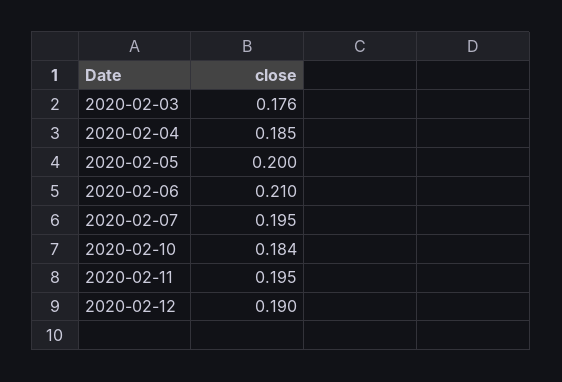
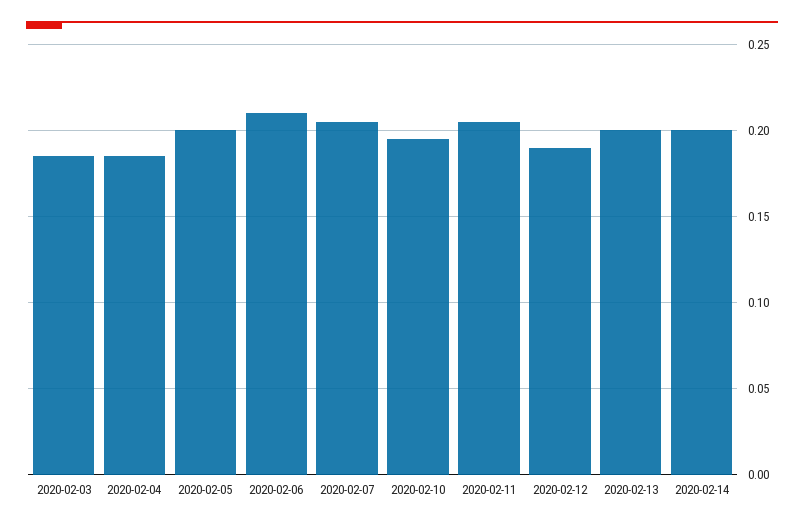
2020-02-03: 0.176 -> 0.185
2020-02-07: 0.195 -> 0.205
2020-02-10: 0.184 -> 0.195
2020-02-11: 0.195 -> 0.205
2020-02-13: none -> 0.2
2020-02-14: none -> 0.2

